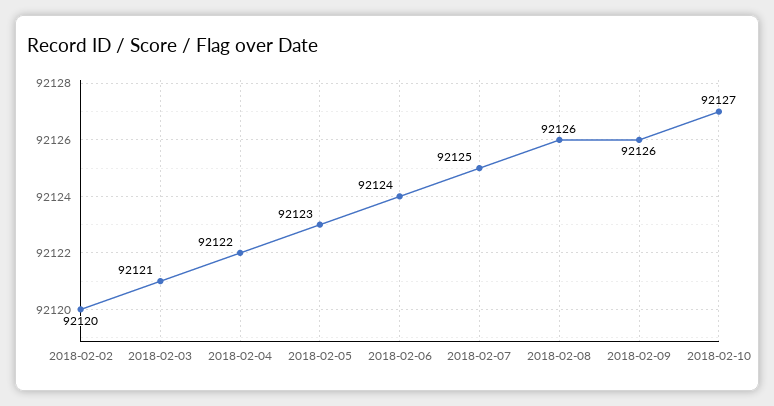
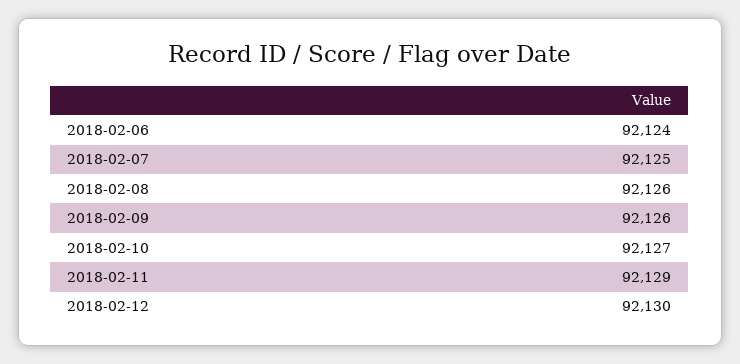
2018-02-02: 92120 -> none
2018-02-03: 92121 -> none
2018-02-04: 92122 -> none
2018-02-05: 92123 -> none
2018-02-11: none -> 92129
2018-02-12: none -> 92130

